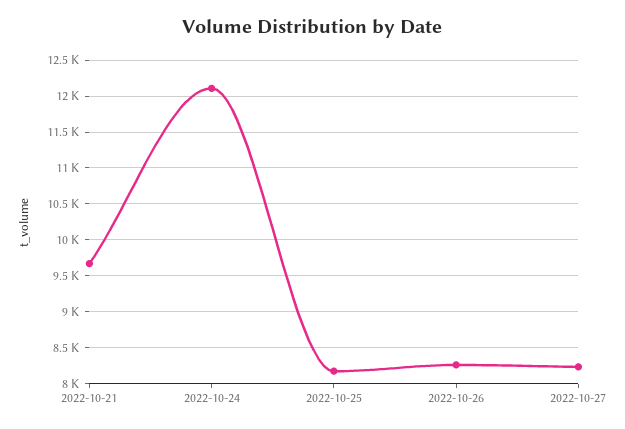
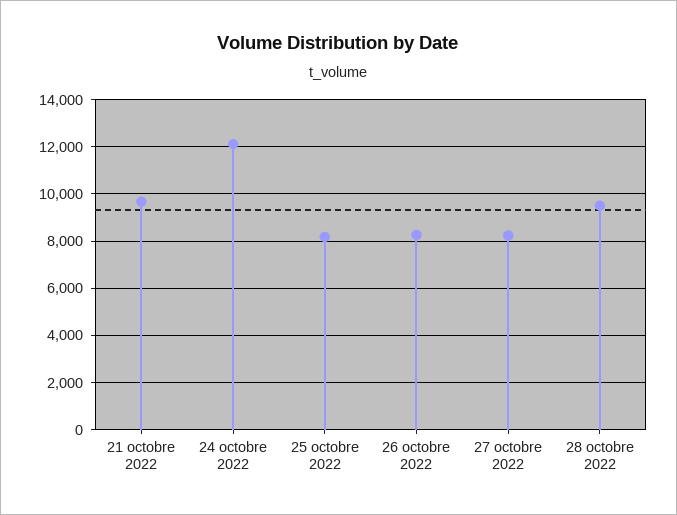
28 octobre 2022: none -> 9500

